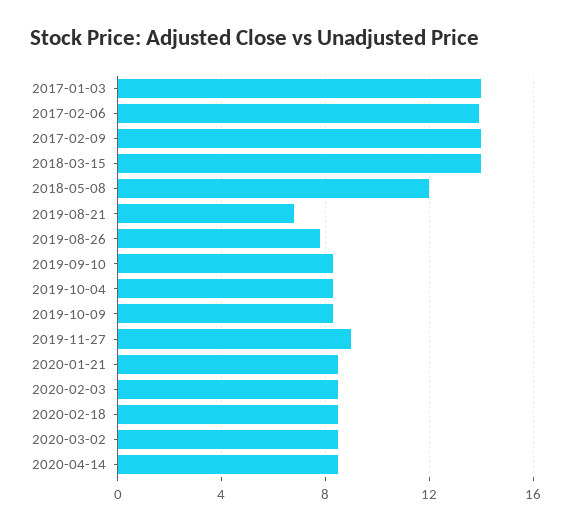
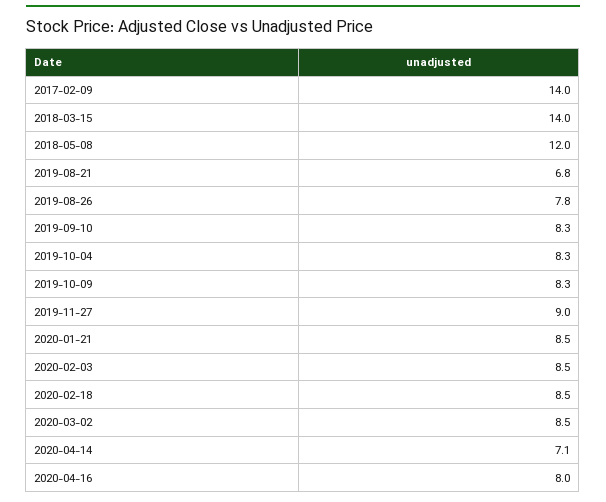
2017-01-03: 14 -> none
2017-02-06: 14 -> none
2020-04-14: 8.5 -> 7.1
2020-04-16: none -> 8

